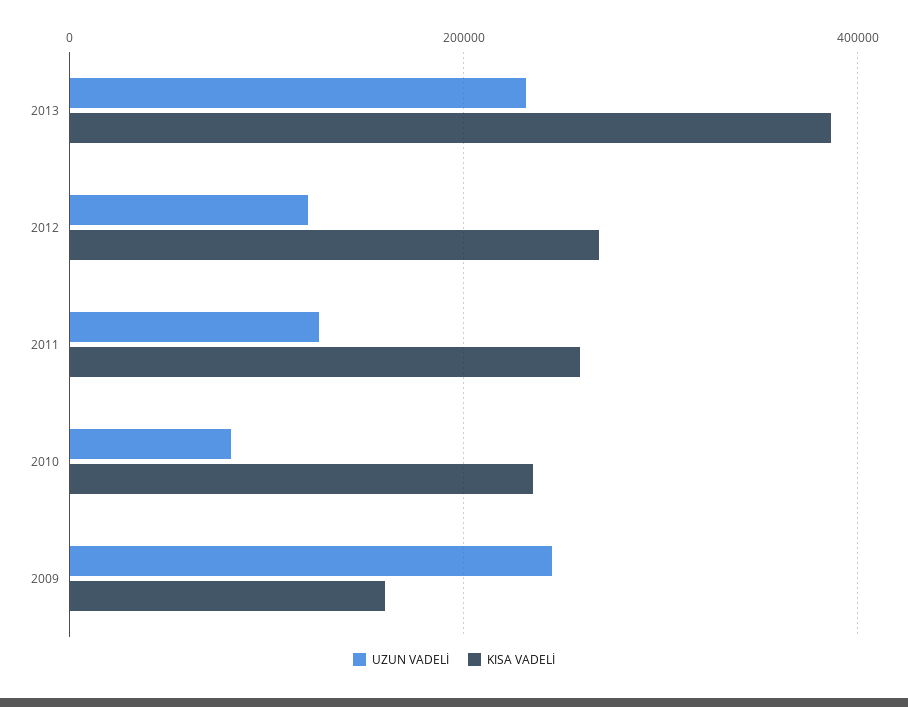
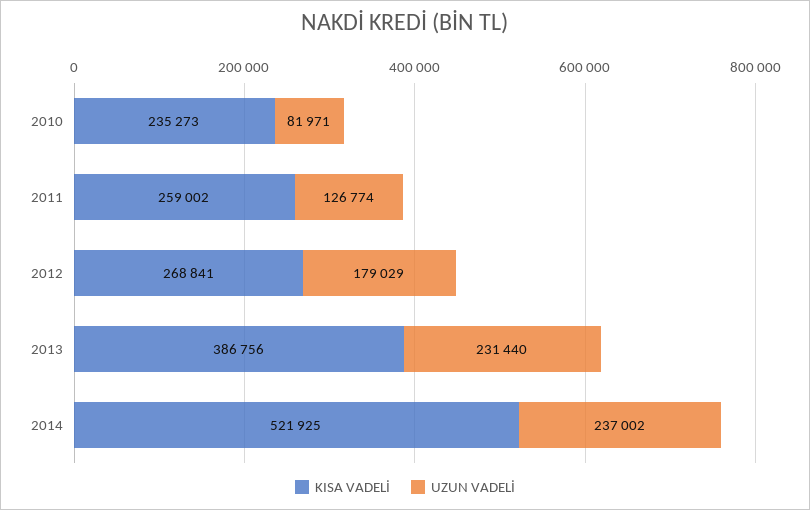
UZUN VADELİ, 2012: 120000 -> 179029
UZUN VADELİ, 2009: 240000 -> none
KISA VADELİ, 2009: 160000 -> none
KISA VADELİ, 2014: none -> 521925
UZUN VADELİ, 2014: none -> 237002

